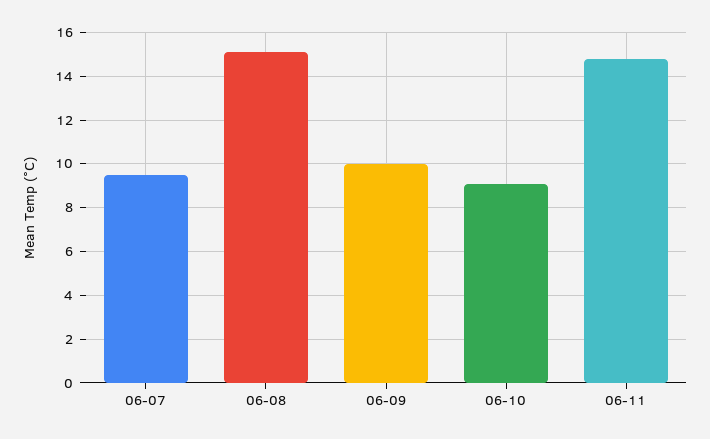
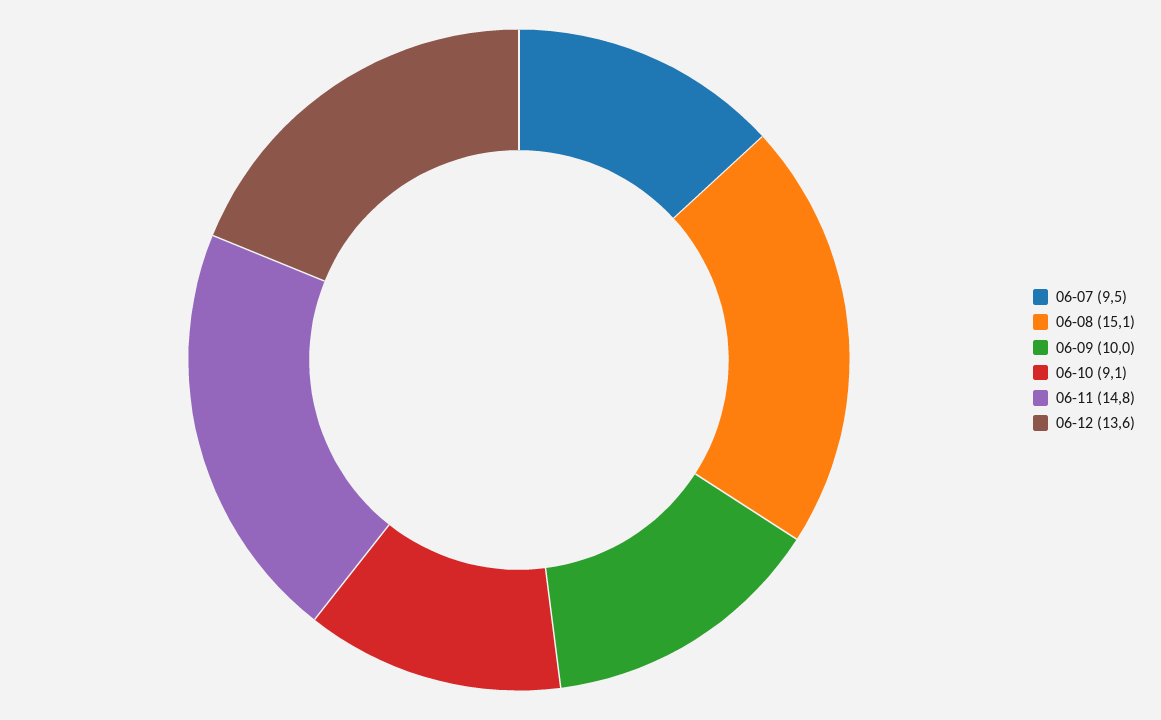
06-12: none -> 13.6

